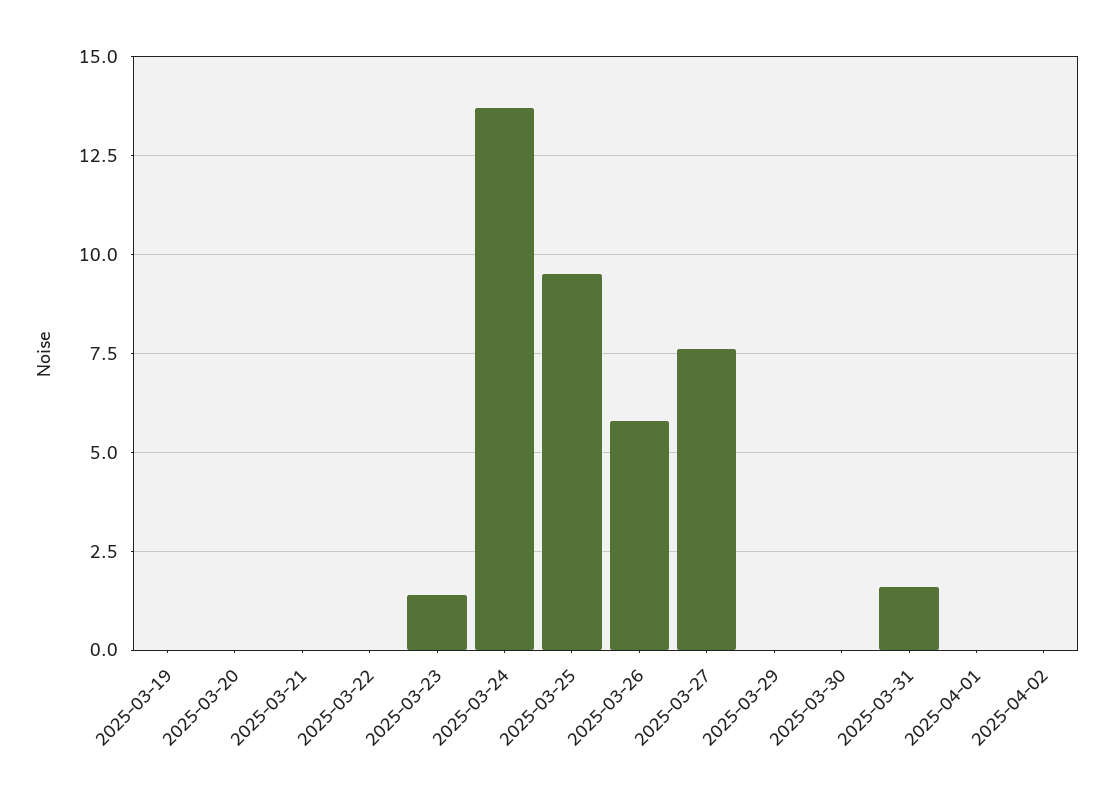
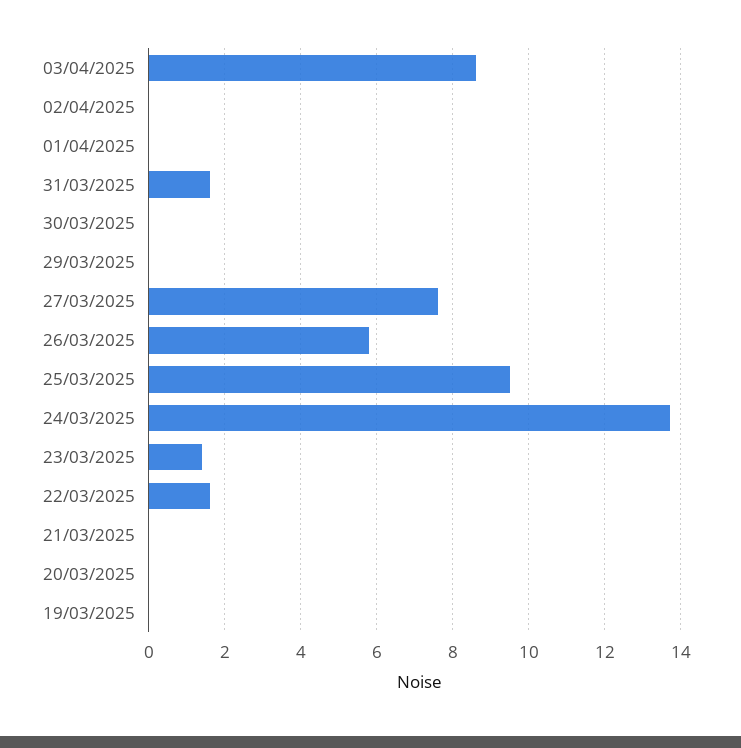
2025-03-22: 0 -> 1.5
03/04/2025: none -> 8.5

